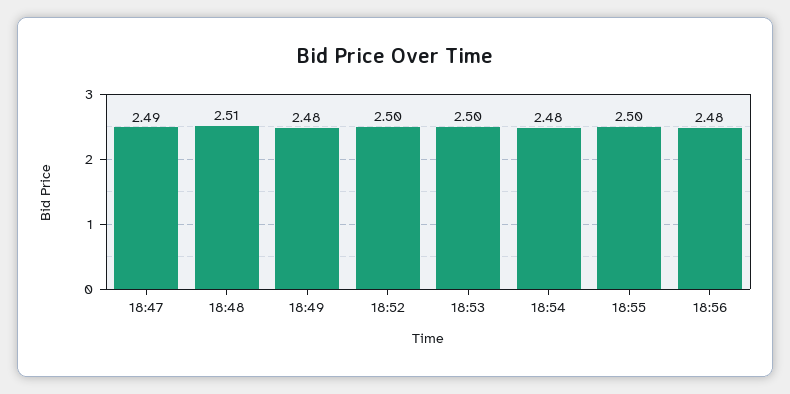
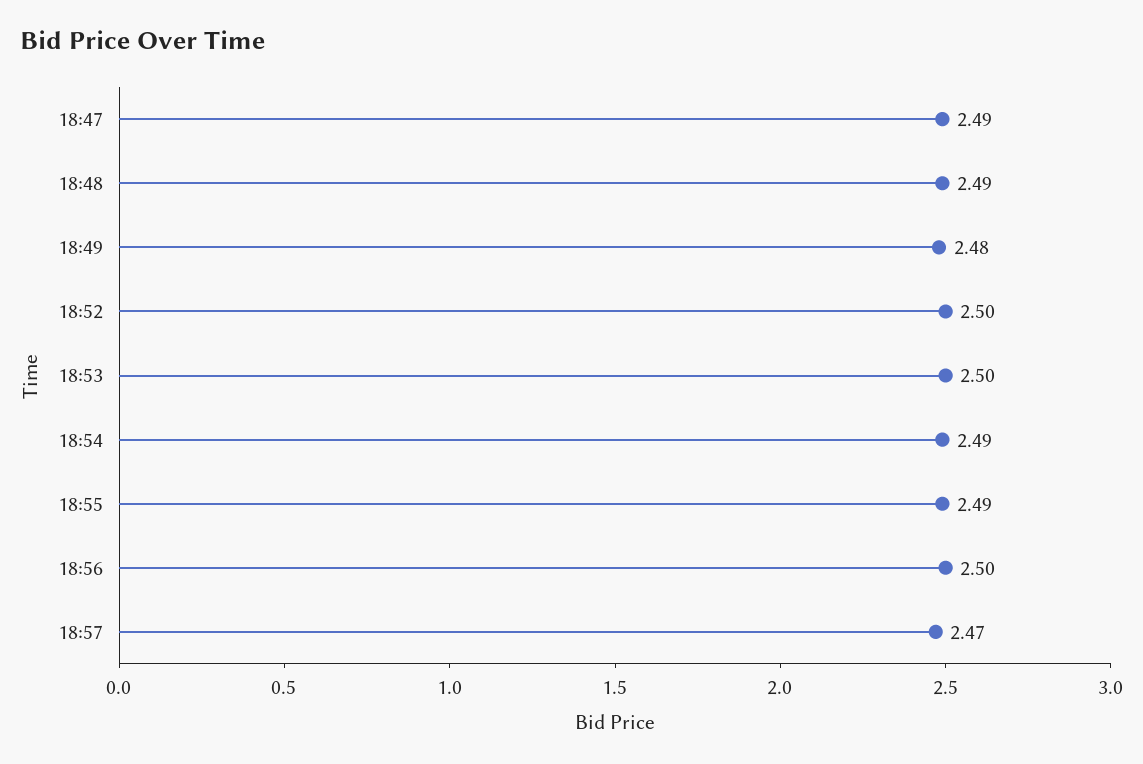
18:48: 2.51 -> 2.49
18:54: 2.48 -> 2.49
18:55: 2.5 -> 2.49
18:56: 2.48 -> 2.5
18:57: none -> 2.47

